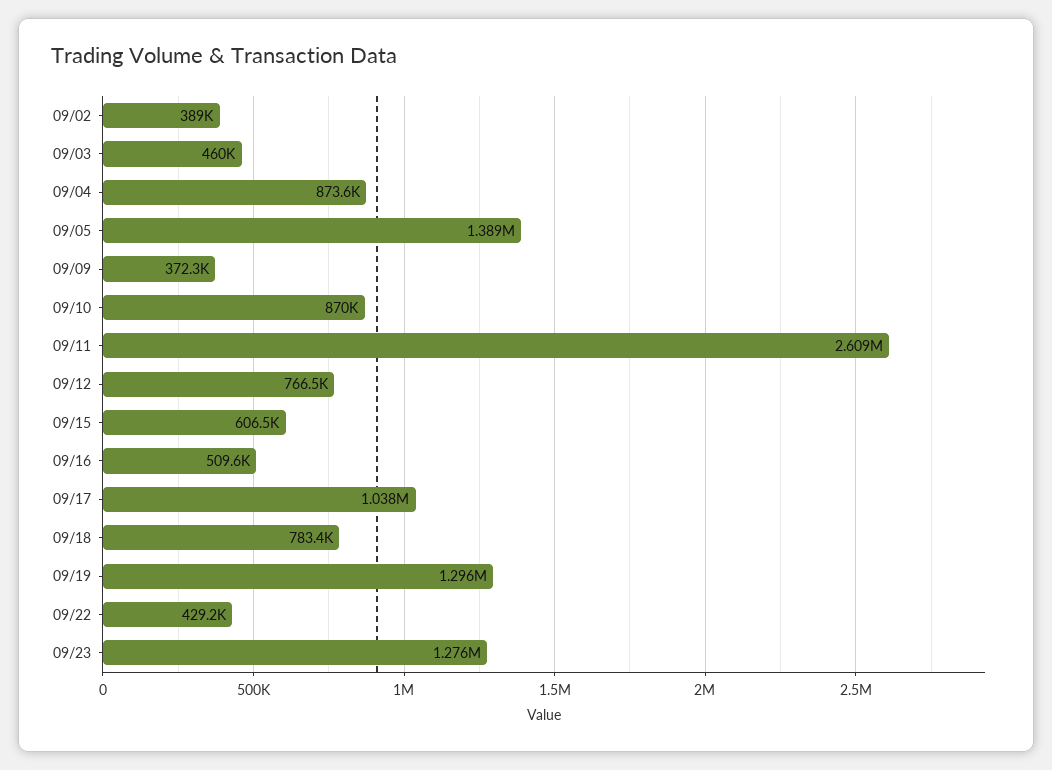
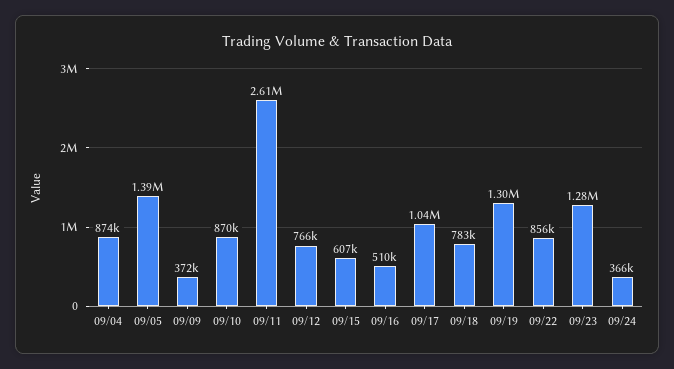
09/02: 389000 -> none
09/03: 460000 -> none
09/22: 429200 -> 856000
09/24: none -> 366000

